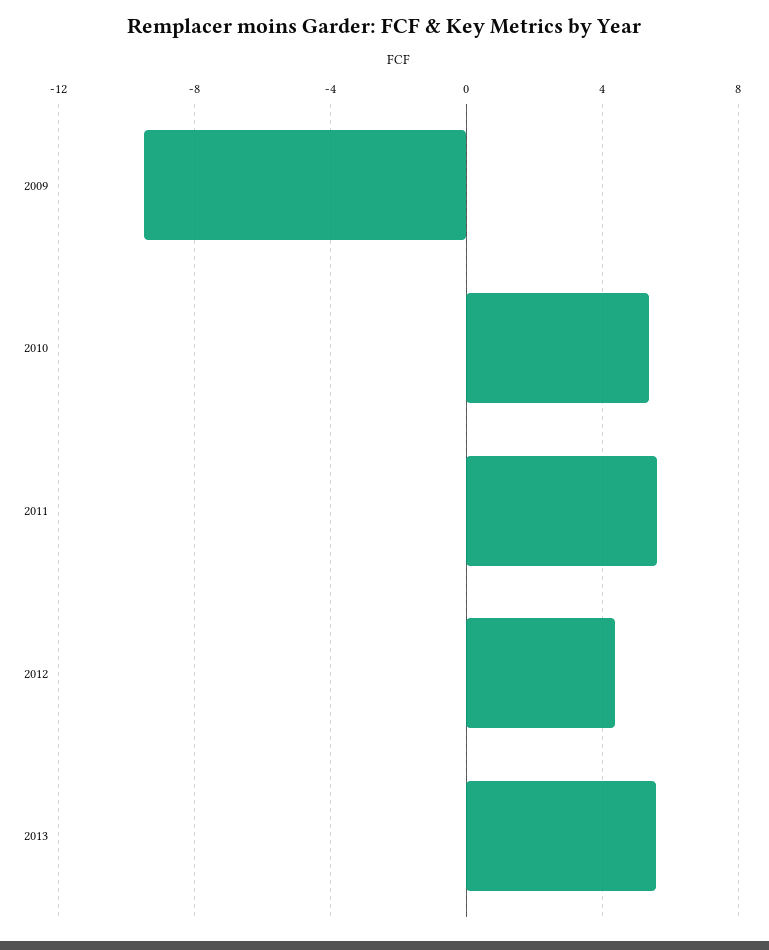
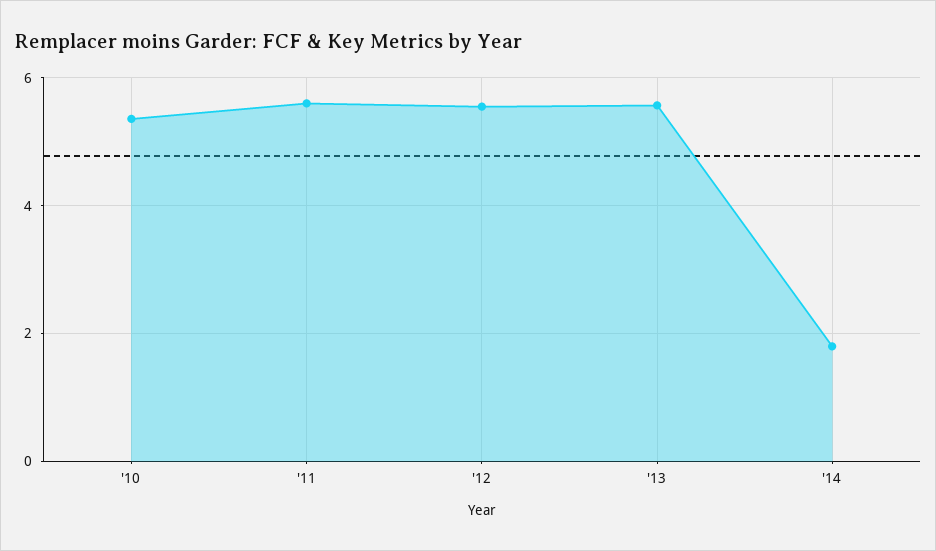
2009: -9.5 -> none
2012: 4.5 -> 5.6
'14: none -> 1.8

